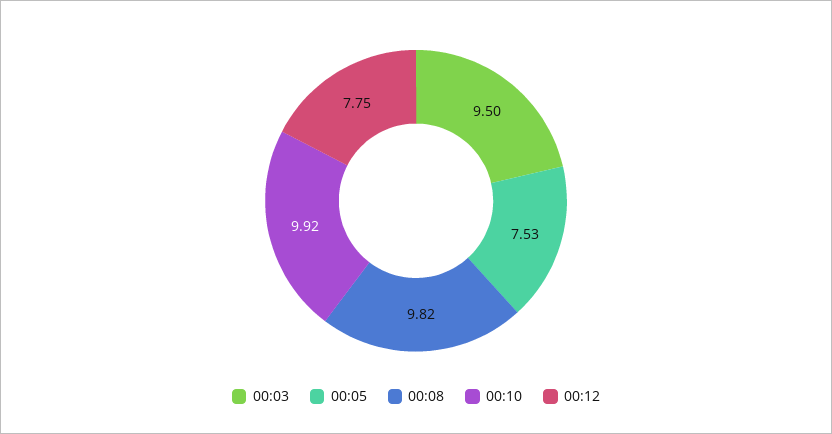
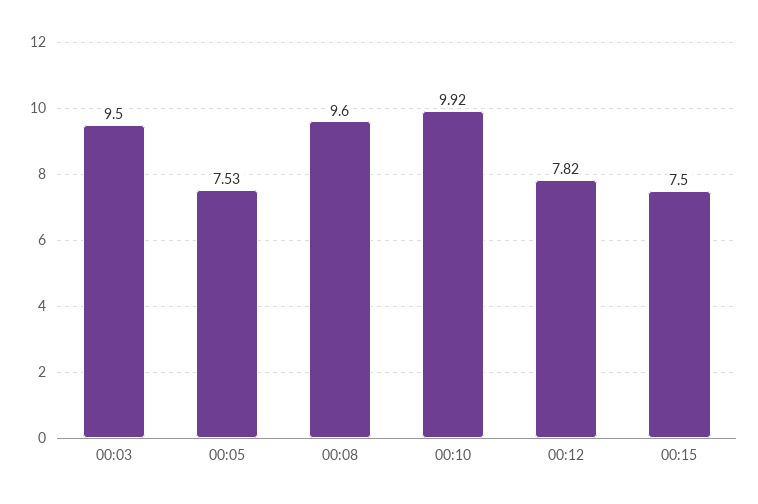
00:08: 9.82 -> 9.6
00:12: 7.75 -> 7.82
00:15: none -> 7.5

